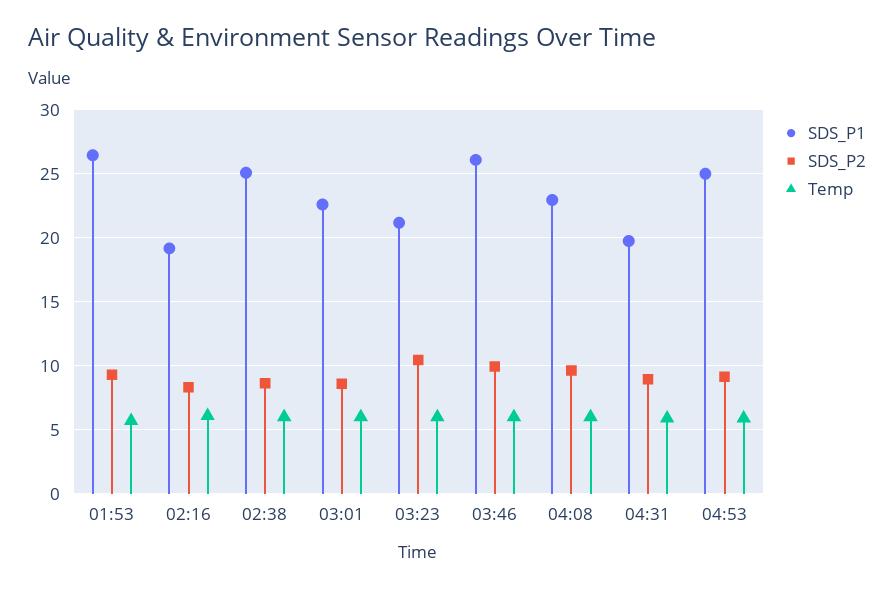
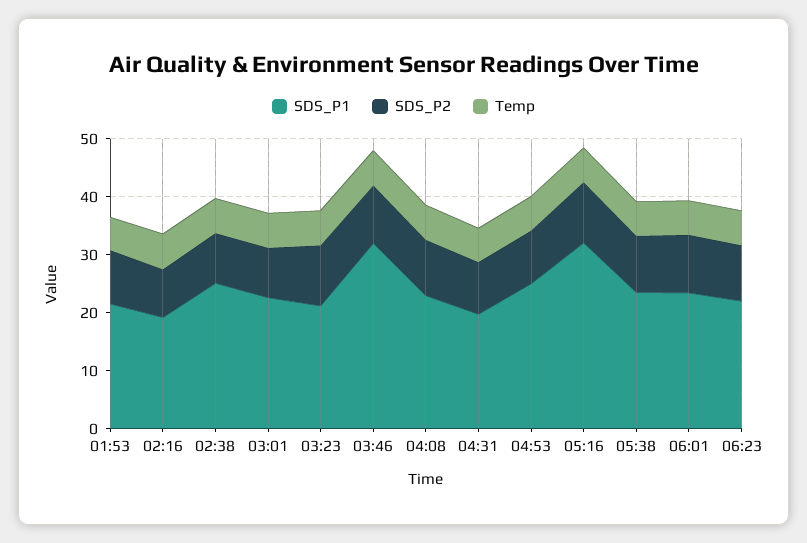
SDS_P1, 01:53: 26.5 -> 22
SDS_P1, 03:46: 26 -> 32
SDS_P1, 05:16: none -> 32
SDS_P2, 05:16: none -> 10
Temp, 05:16: none -> 6
SDS_P1, 05:38: none -> 24
SDS_P2, 05:38: none -> 10
Temp, 05:38: none -> 6
SDS_P1, 06:01: none -> 24
SDS_P2, 06:01: none -> 10
Temp, 06:01: none -> 6
SDS_P1, 06:23: none -> 22
SDS_P2, 06:23: none -> 10
Temp, 06:23: none -> 6

